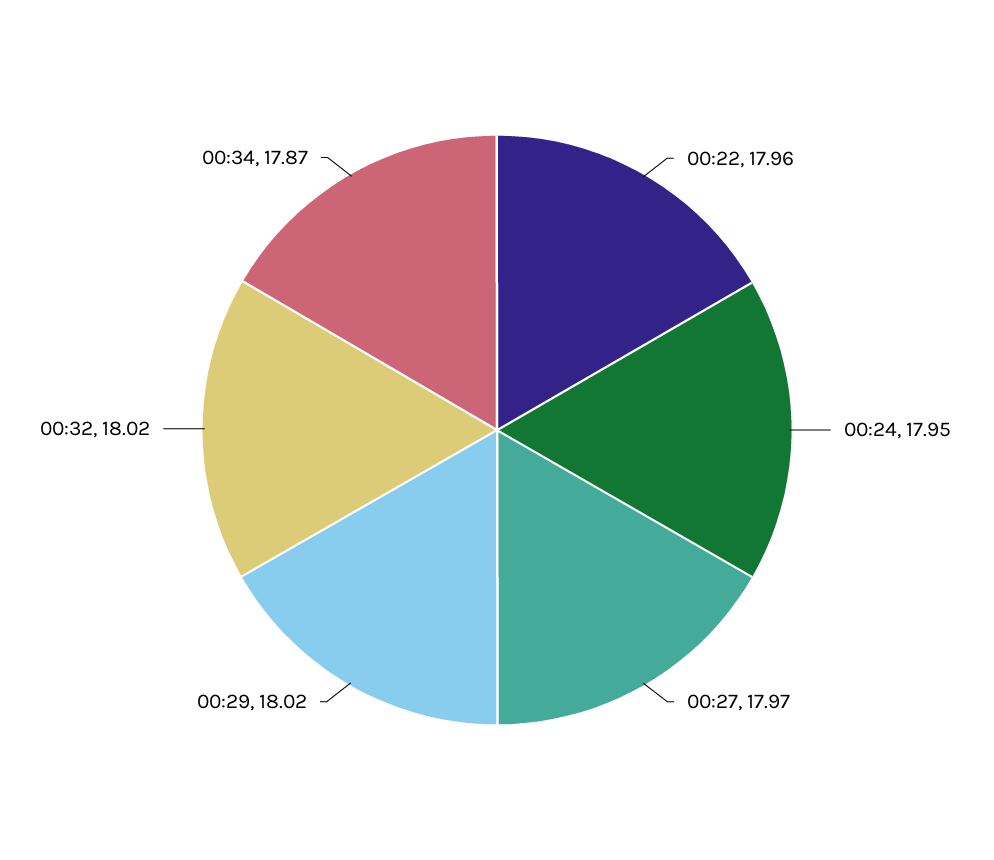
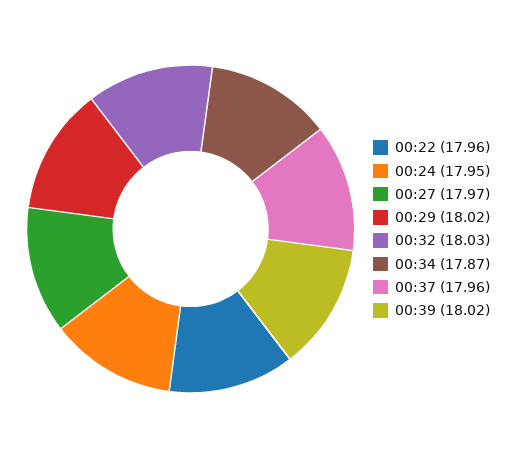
00:32: 18.02 -> 18.03
00:37: none -> 17.96
00:39: none -> 18.02

